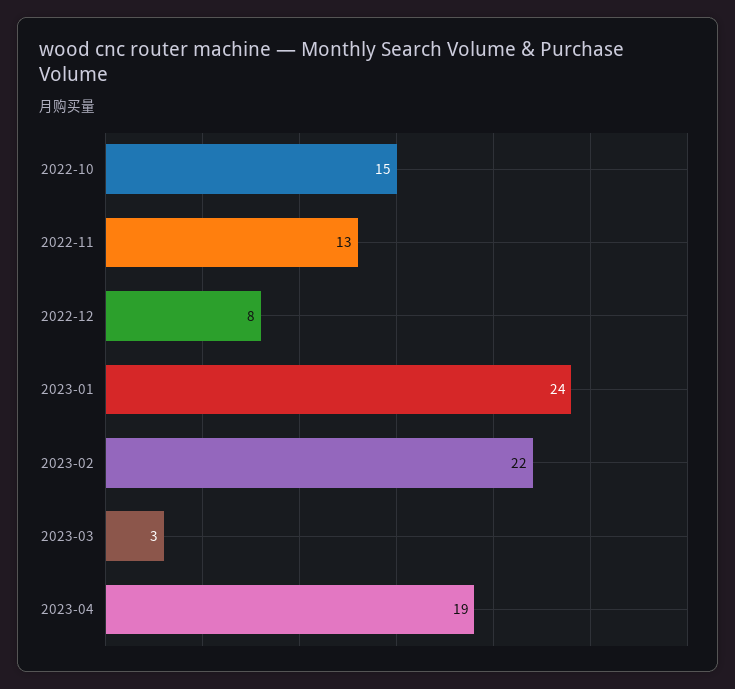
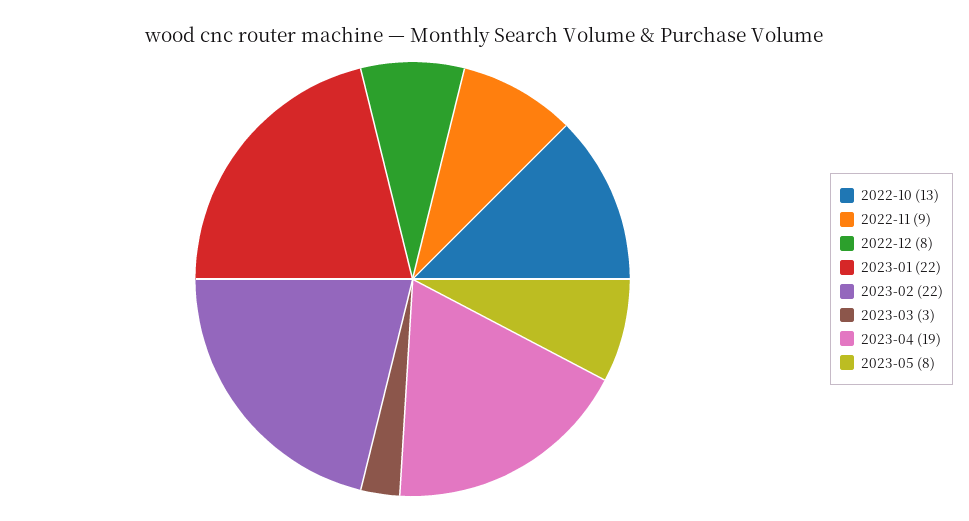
2022-10: 15 -> 13
2022-11: 13 -> 9
2023-01: 24 -> 22
2023-05: none -> 8

